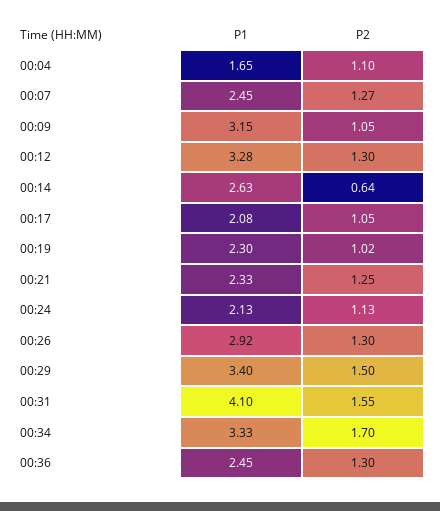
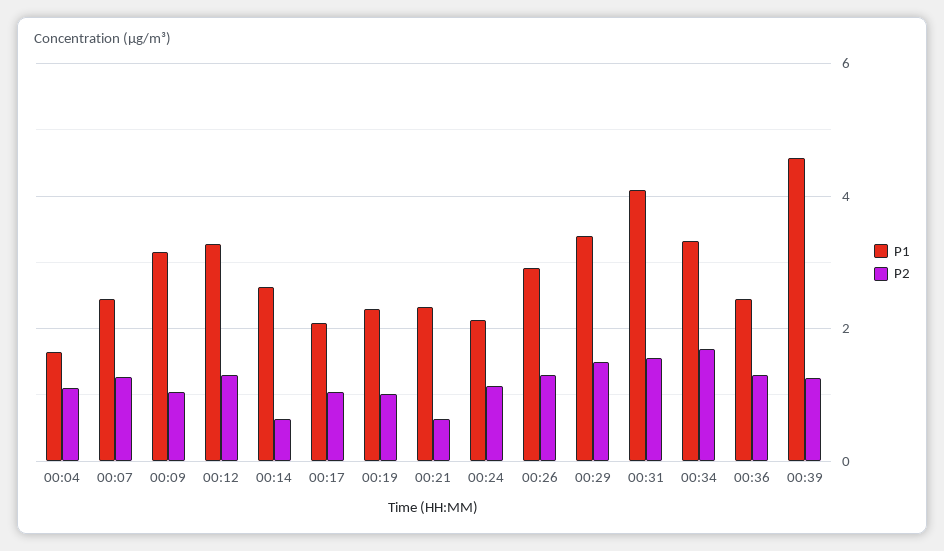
P2, 00:21: 1.25 -> 0.6
P1, 00:39: none -> 4.6
P2, 00:39: none -> 1.2

